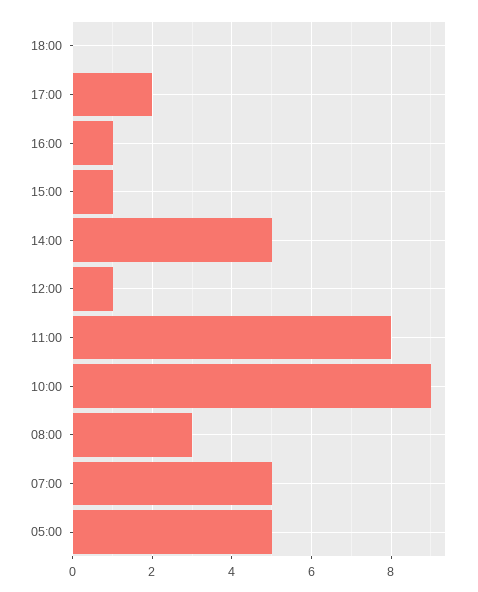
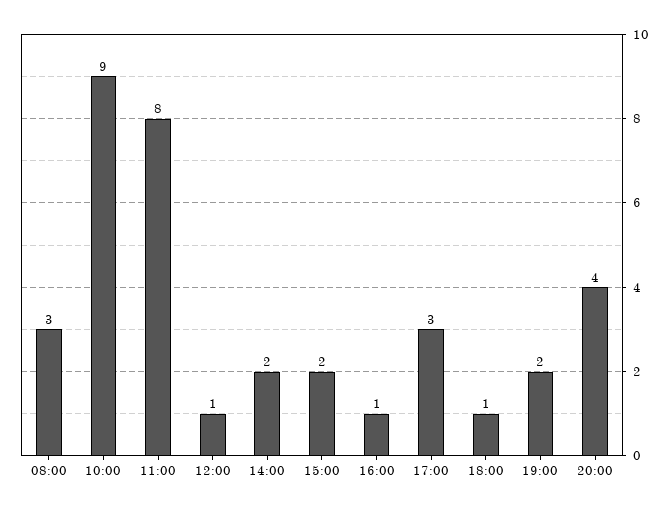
18:00: 0 -> 1
17:00: 2 -> 3
15:00: 1 -> 2
14:00: 5 -> 2
07:00: 5 -> none
05:00: 5 -> none
19:00: none -> 2
20:00: none -> 4

